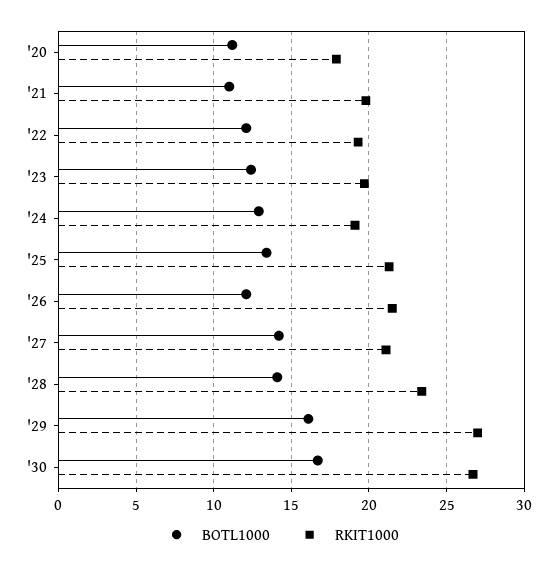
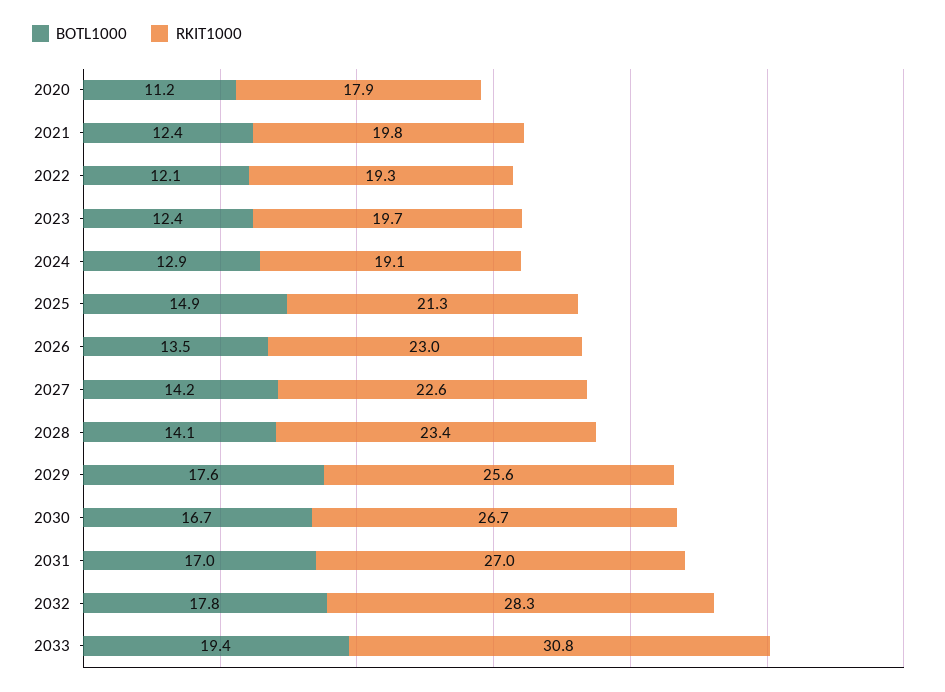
BOTL1000, '21: 11 -> 12.4
BOTL1000, '25: 13.5 -> 14.9
BOTL1000, '26: 12 -> 13.5
RKIT1000, '26: 21.5 -> 23
RKIT1000, '27: 21 -> 22.6
BOTL1000, '29: 16 -> 17.6
RKIT1000, '29: 27 -> 25.6
BOTL1000, 2031: none -> 17
RKIT1000, 2031: none -> 27
BOTL1000, 2032: none -> 17.8
RKIT1000, 2032: none -> 28.3
BOTL1000, 2033: none -> 19.4
RKIT1000, 2033: none -> 30.8

